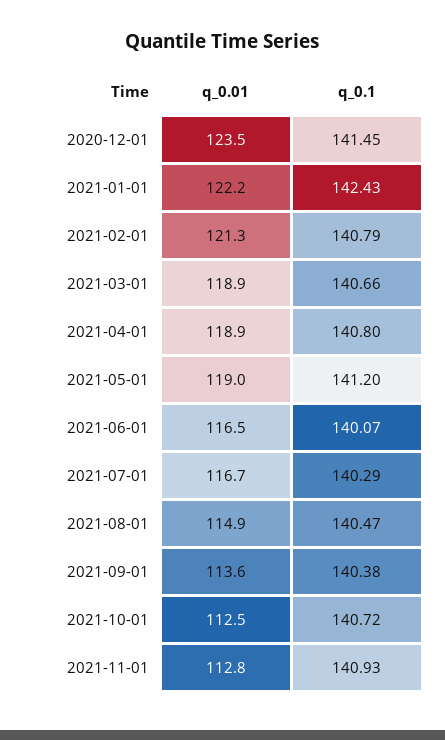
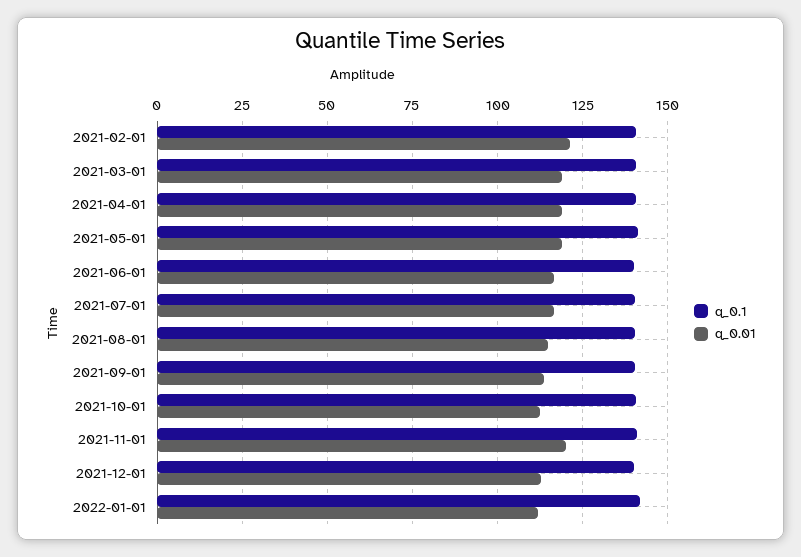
q_0.01, 2020-12-01: 123.5 -> none
q_0.1, 2020-12-01: 141.45 -> none
q_0.01, 2021-01-01: 122.2 -> none
q_0.1, 2021-01-01: 142.43 -> none
q_0.01, 2021-11-01: 112.8 -> 120
q_0.1, 2021-12-01: none -> 140
q_0.01, 2021-12-01: none -> 112.5
q_0.1, 2022-01-01: none -> 142.5
q_0.01, 2022-01-01: none -> 112.5

